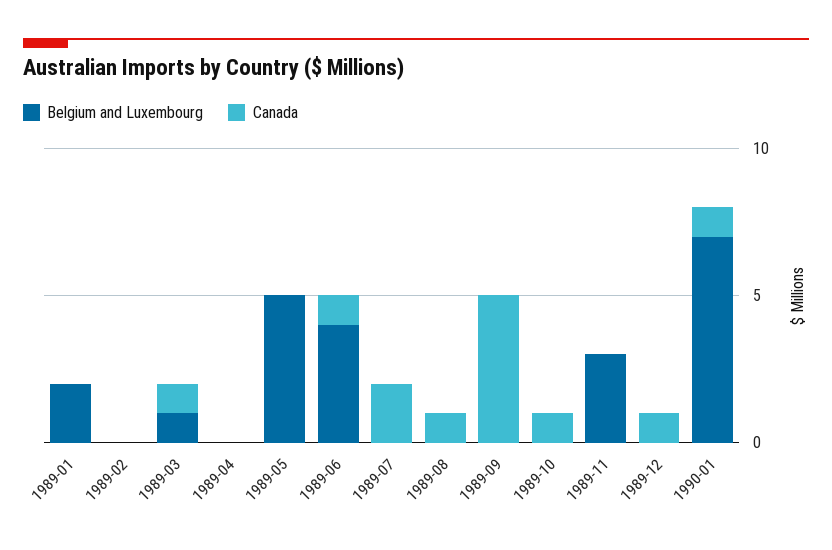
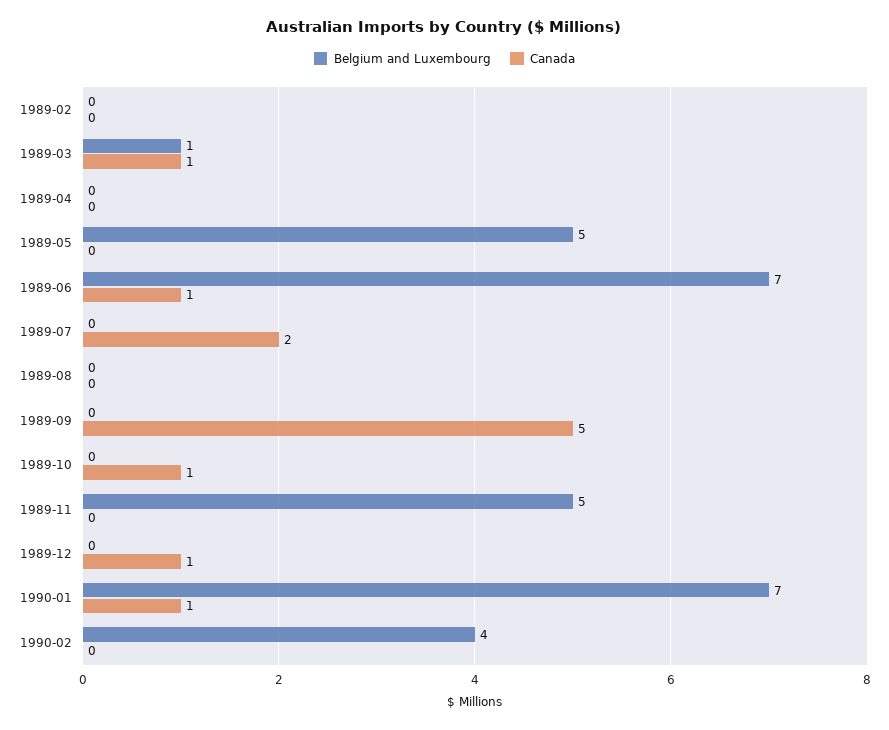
Belgium and Luxembourg, 1989-01: 2 -> none
Canada, 1989-01: 0 -> none
Belgium and Luxembourg, 1989-06: 4 -> 7
Canada, 1989-08: 1 -> 0
Belgium and Luxembourg, 1989-11: 3 -> 5
Belgium and Luxembourg, 1990-02: none -> 4
Canada, 1990-02: none -> 0

